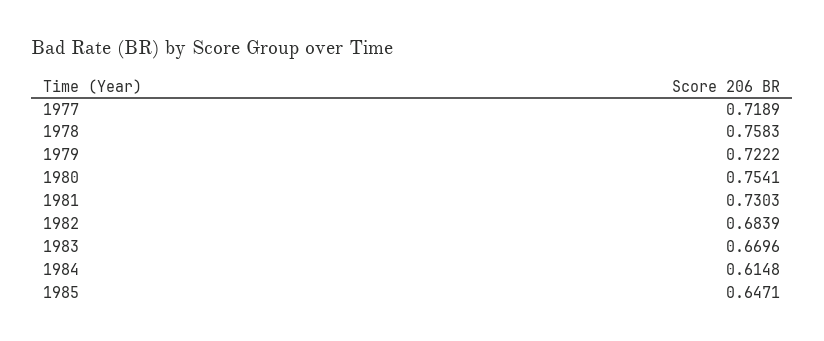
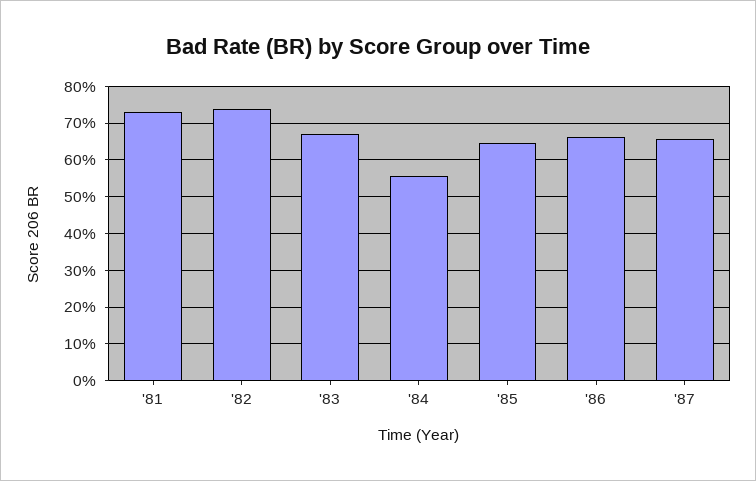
1977: 0.7189 -> none
1978: 0.7583 -> none
1979: 0.7222 -> none
1980: 0.7541 -> none
1982: 0.6839 -> 0.74
1984: 0.6148 -> 0.56
'86: none -> 0.66
'87: none -> 0.66

